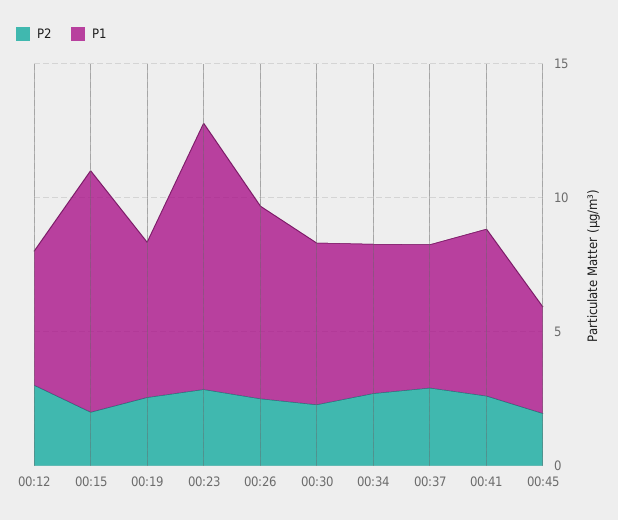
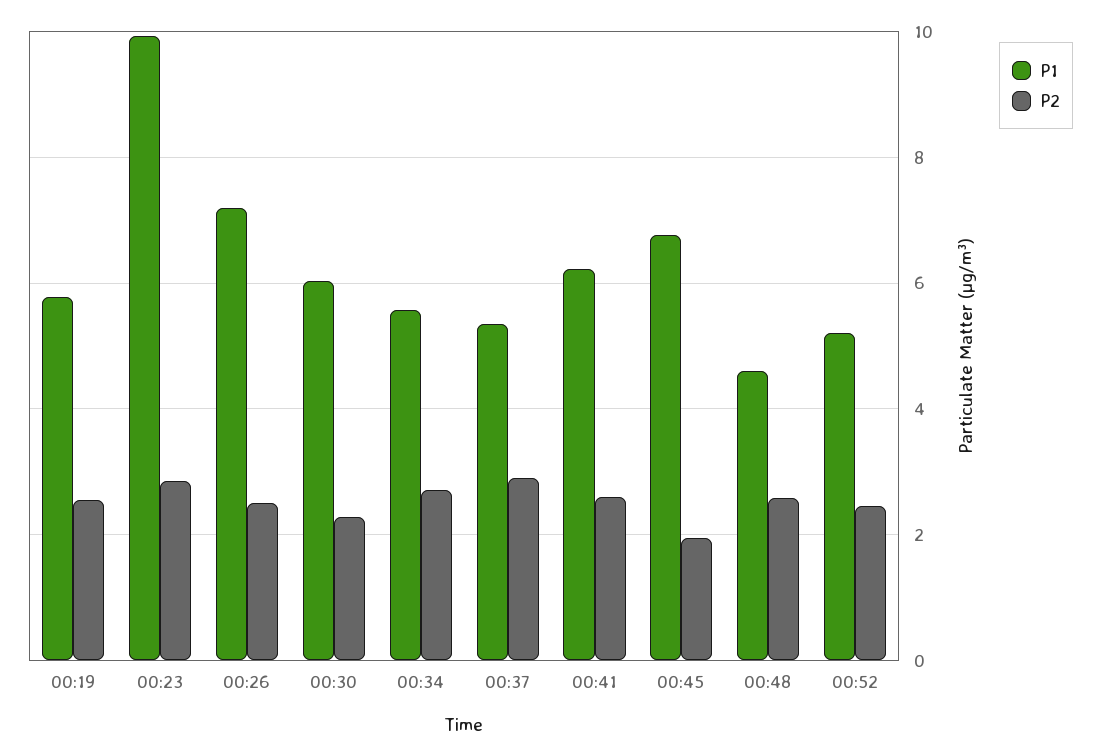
P2, 00:12: 3 -> none
P1, 00:12: 5 -> none
P2, 00:15: 2 -> none
P1, 00:15: 9 -> none
P1, 00:45: 4 -> 6.8
P1, 00:48: none -> 4.6
P2, 00:48: none -> 2.6
P1, 00:52: none -> 5.2
P2, 00:52: none -> 2.4

